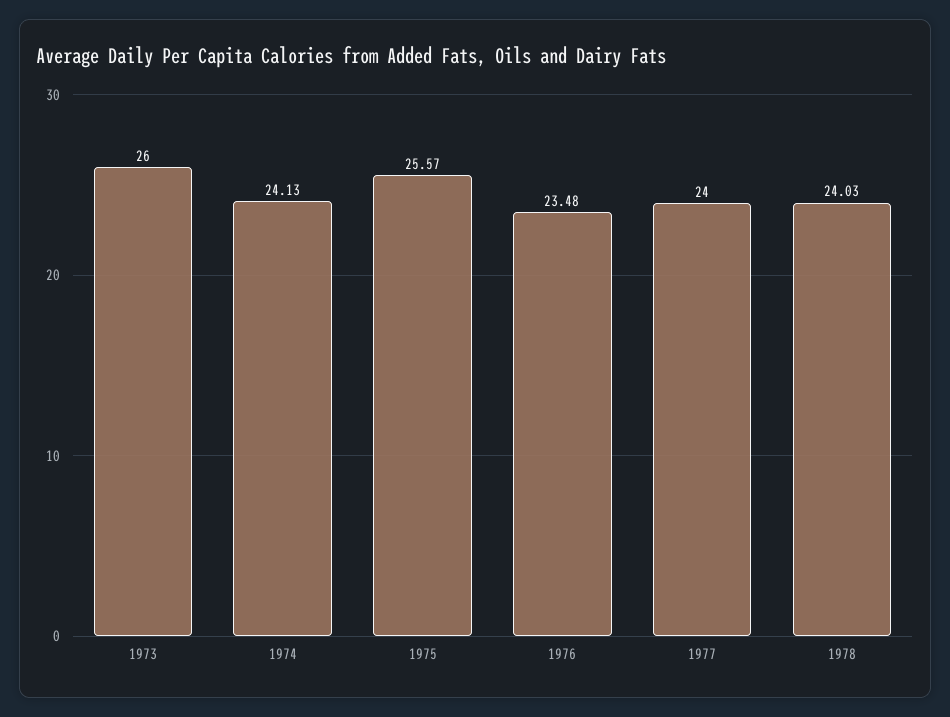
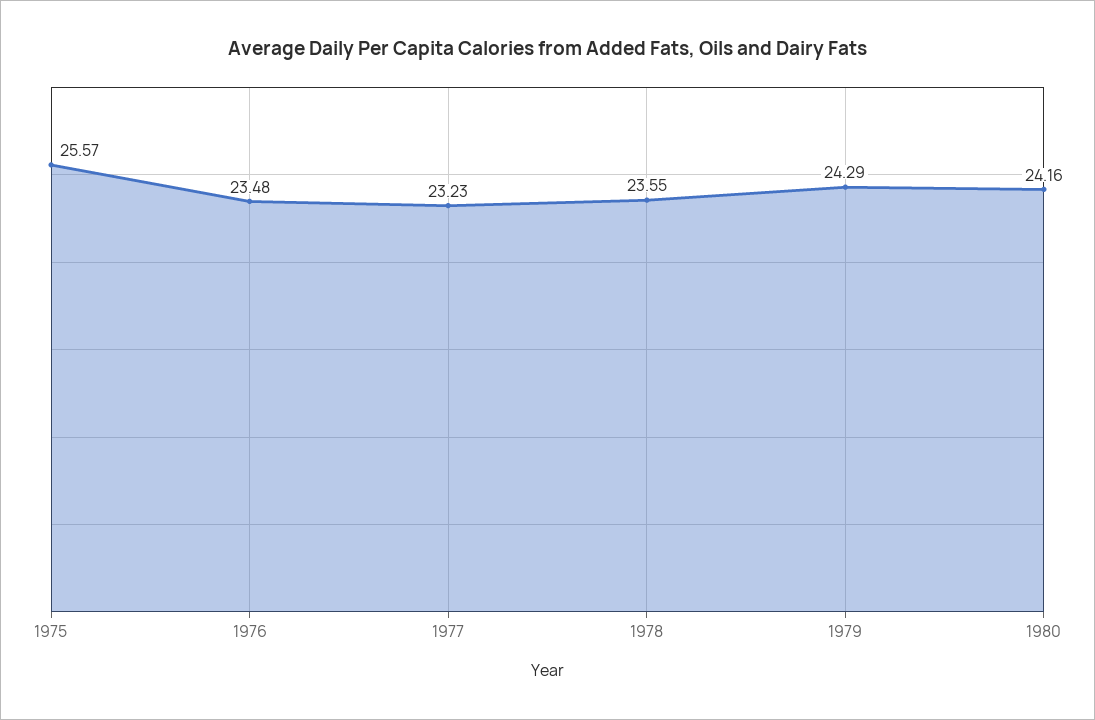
1973: 26 -> none
1974: 24.13 -> none
1977: 24 -> 23.23
1978: 24.03 -> 23.55
1979: none -> 24.29
1980: none -> 24.16

